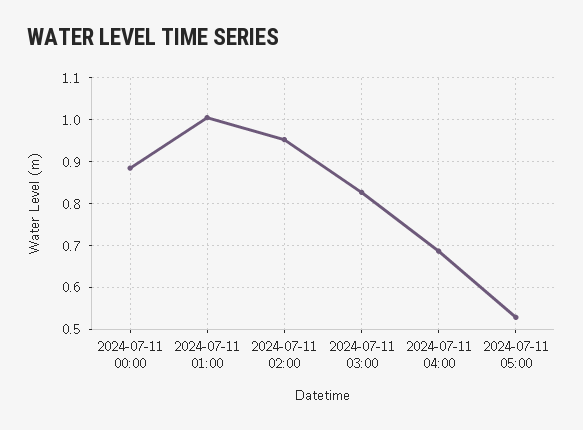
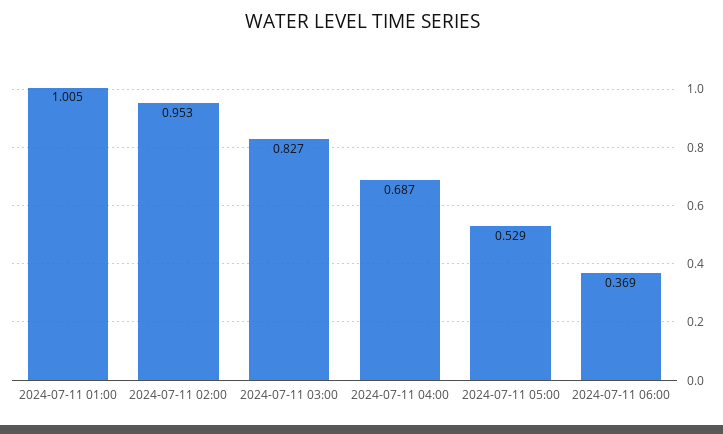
2024-07-11 00:00: 0.88 -> none
2024-07-11 06:00: none -> 0.369

